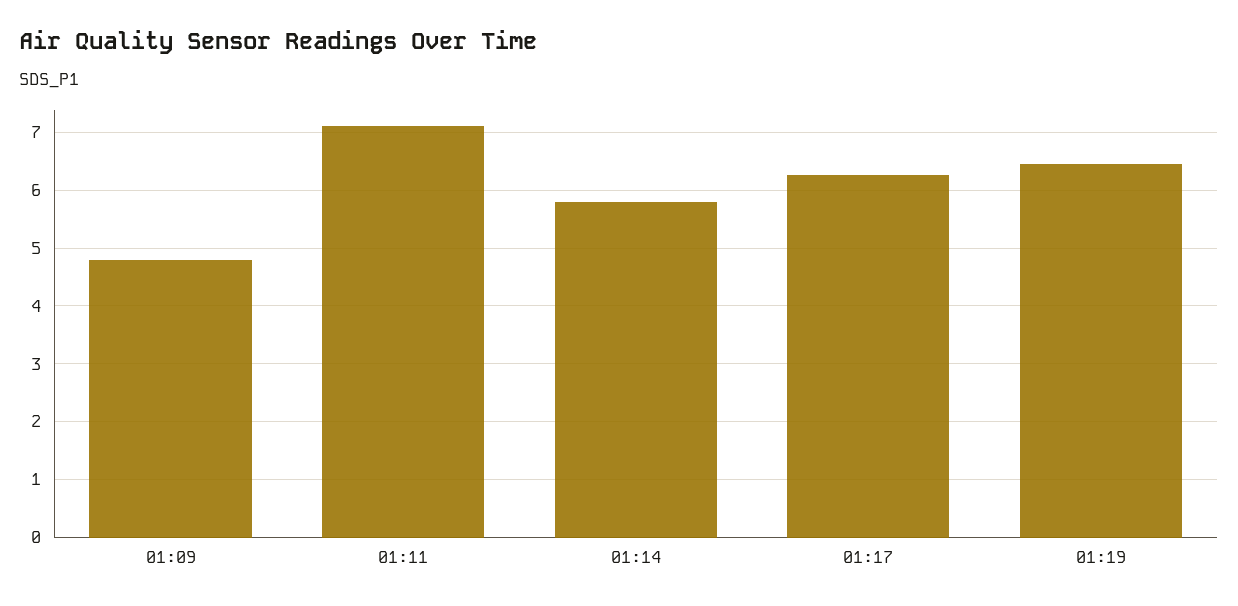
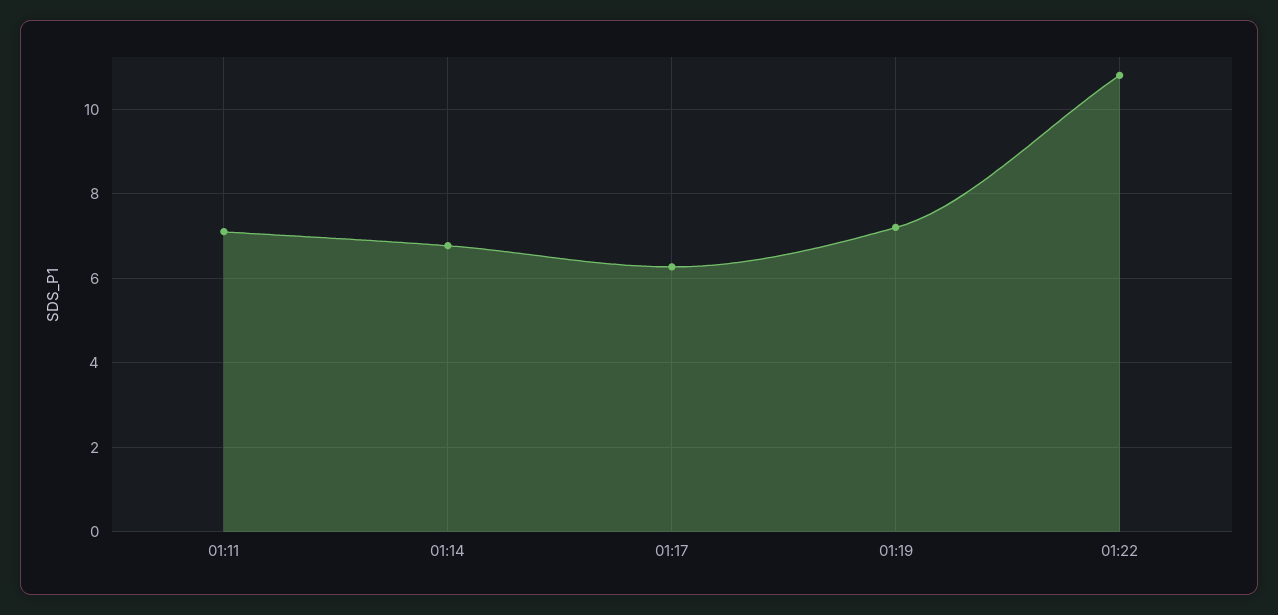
01:09: 4.8 -> none
01:14: 5.8 -> 6.8
01:19: 6.4 -> 7.2
01:22: none -> 10.8

